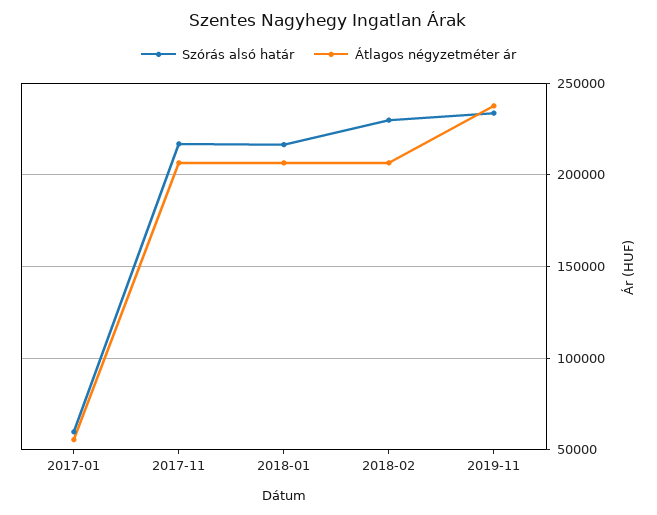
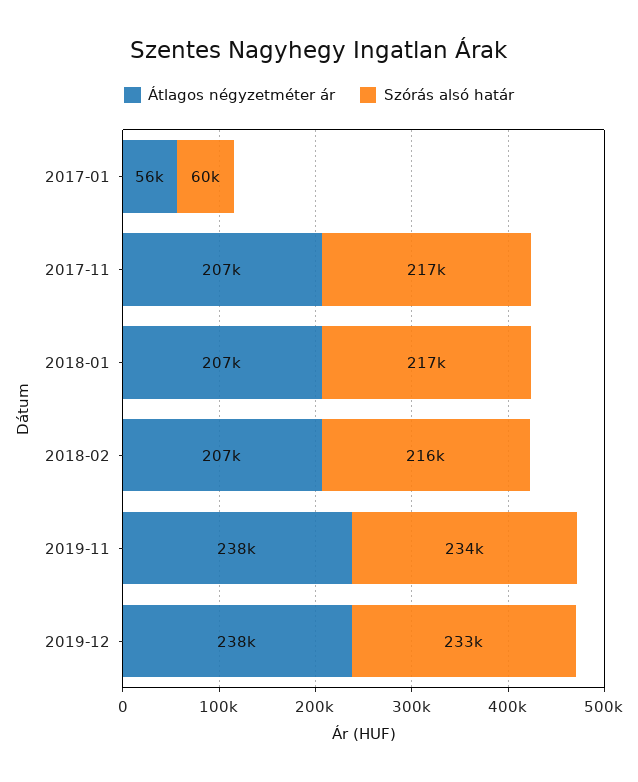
Szórás alsó határ, 2018-02: 230000 -> 216000
Átlagos négyzetméter ár, 2019-12: none -> 238000
Szórás alsó határ, 2019-12: none -> 233000

